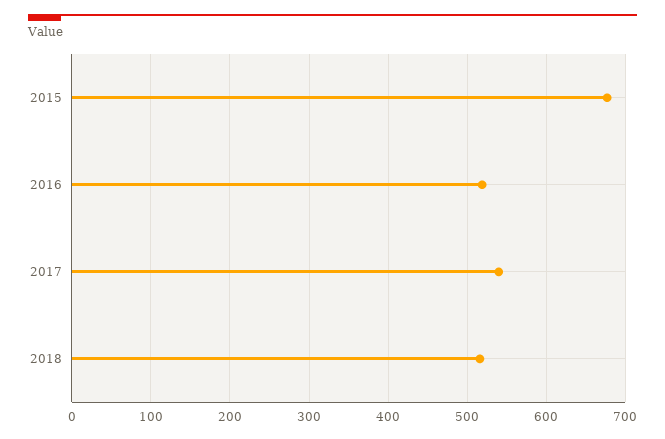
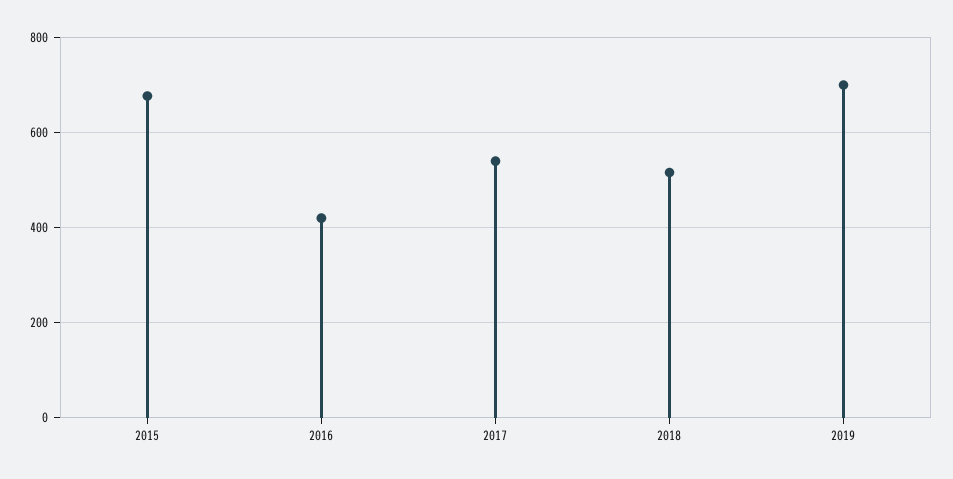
2016: 520 -> 420
2019: none -> 700

